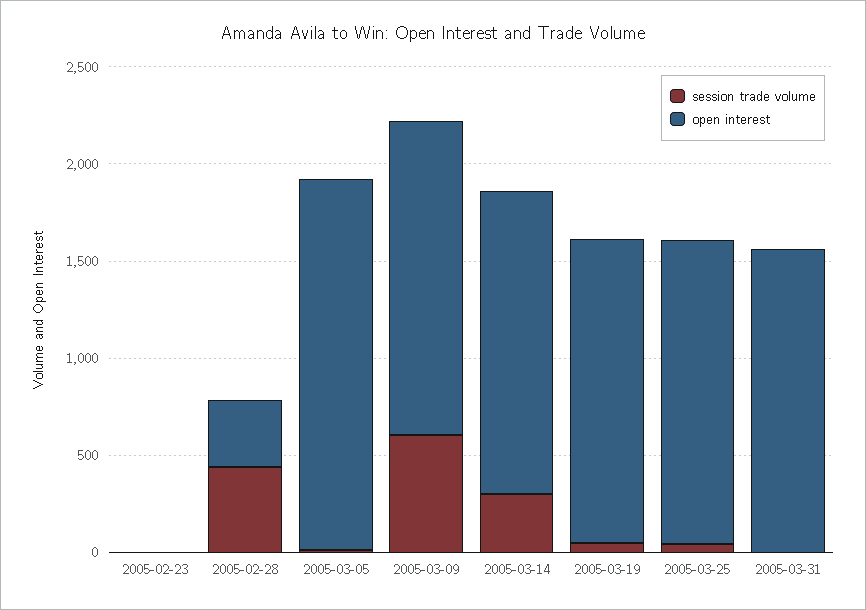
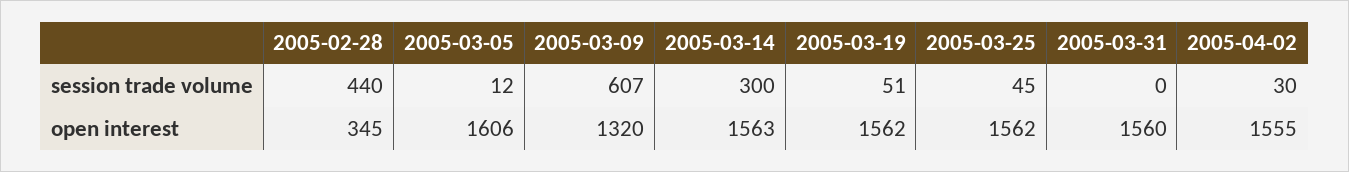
session trade volume, 2005-02-23: 0 -> none
open interest, 2005-02-23: 0 -> none
open interest, 2005-03-05: 1900 -> 1606
open interest, 2005-03-09: 1600 -> 1320
session trade volume, 2005-04-02: none -> 30
open interest, 2005-04-02: none -> 1555

